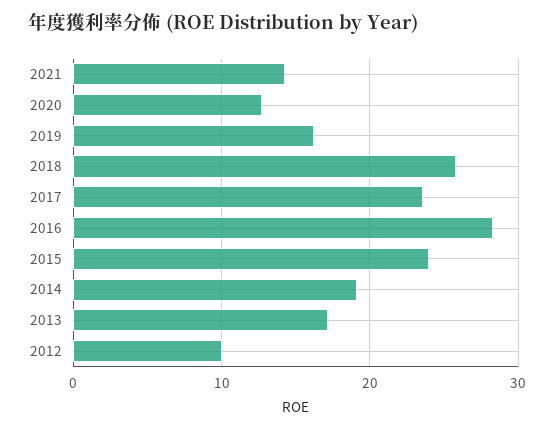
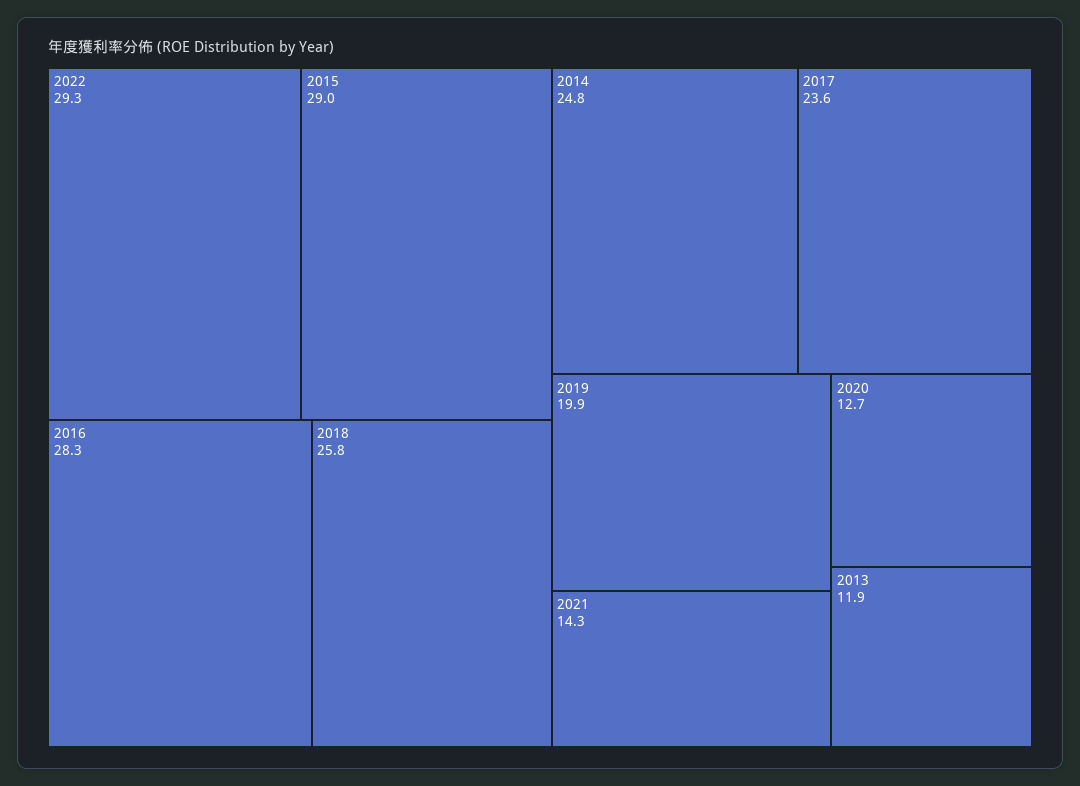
2019: 16 -> 19.9
2015: 24 -> 29
2014: 19 -> 24.8
2013: 17 -> 11.9
2012: 10 -> none
2022: none -> 29.3

